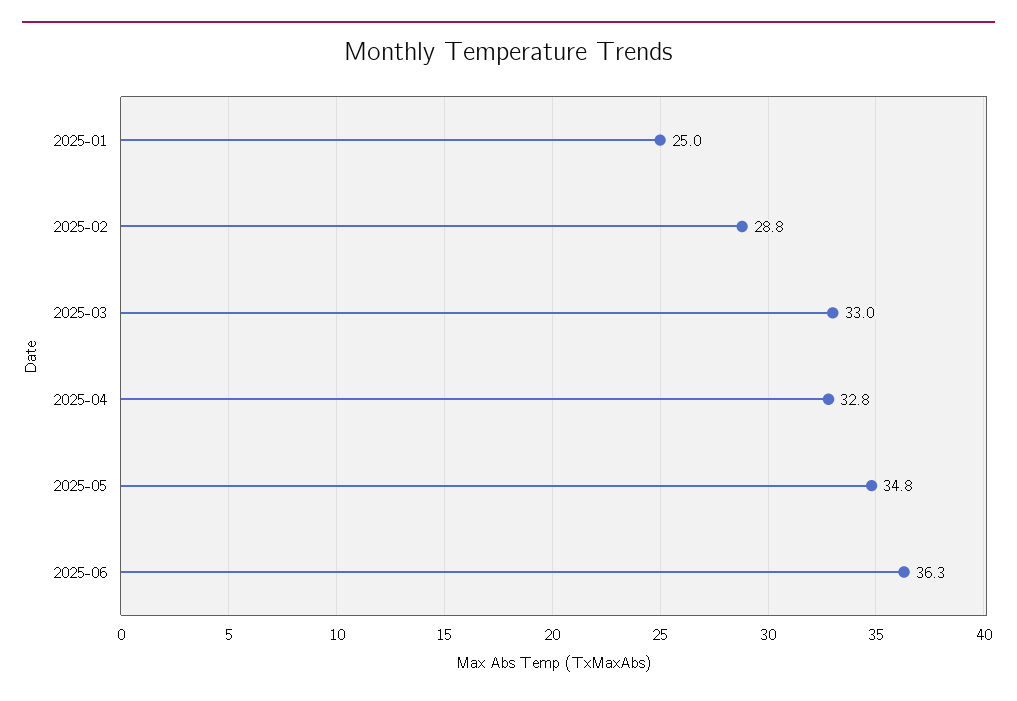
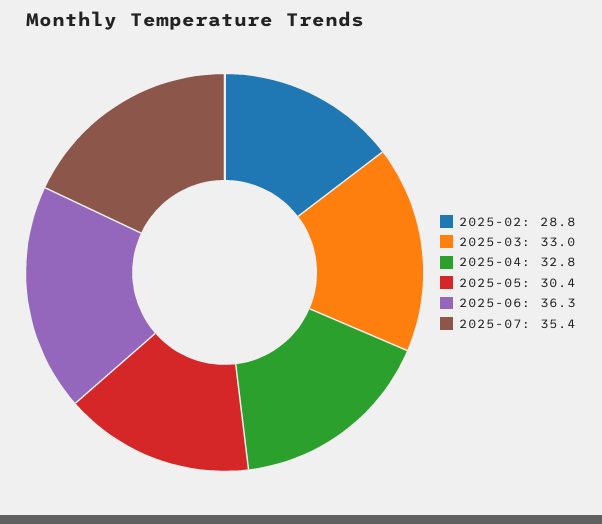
2025-01: 25 -> none
2025-05: 34.8 -> 30.4
2025-07: none -> 35.4

